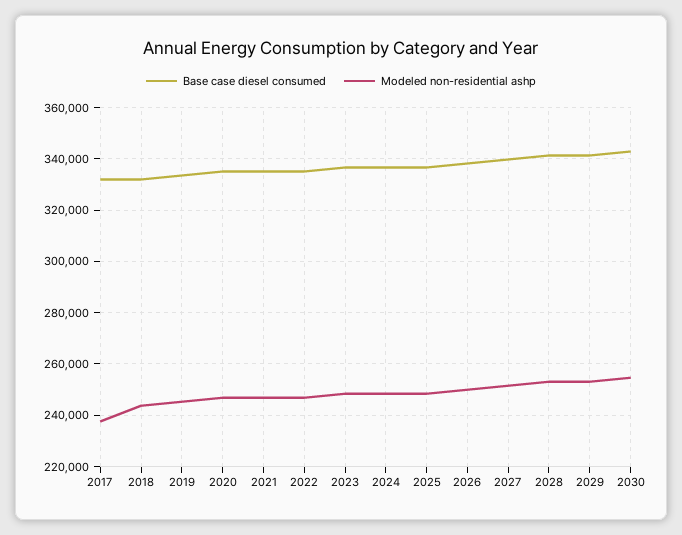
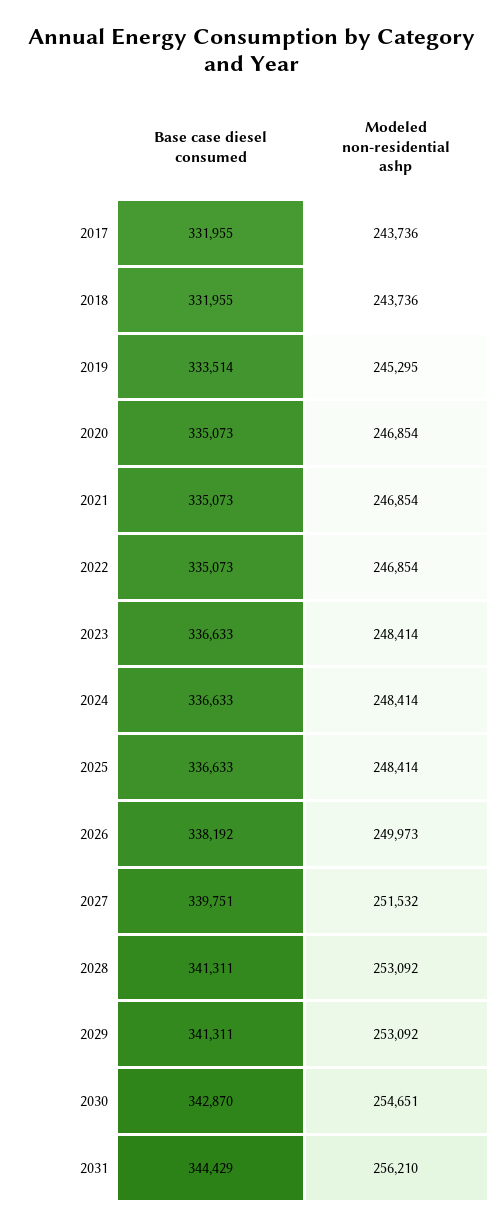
Modeled non-residential ashp, 2017: 237500 -> 243736
Base case diesel consumed, 2031: none -> 344429
Modeled non-residential ashp, 2031: none -> 256210

